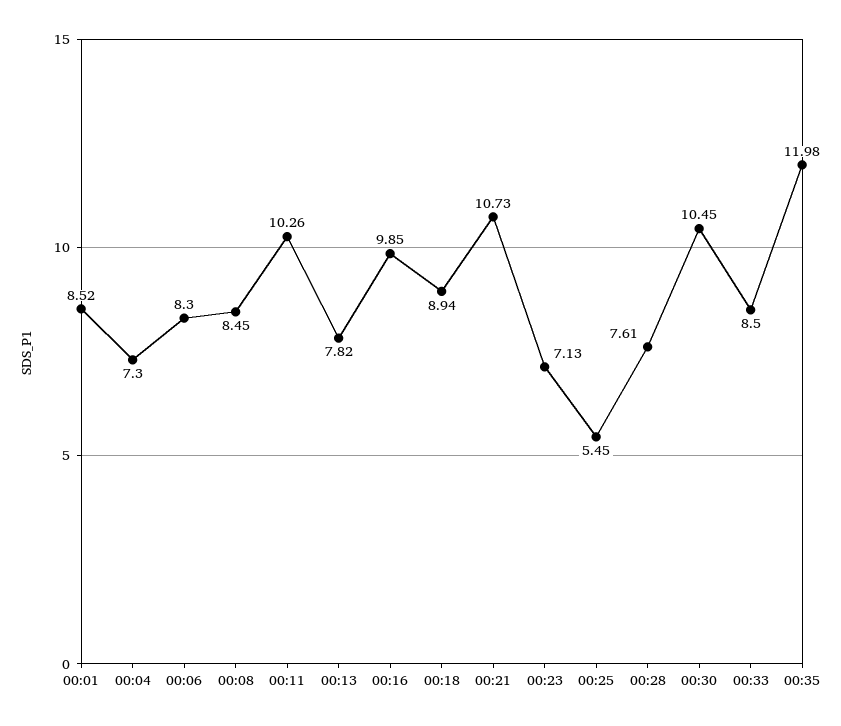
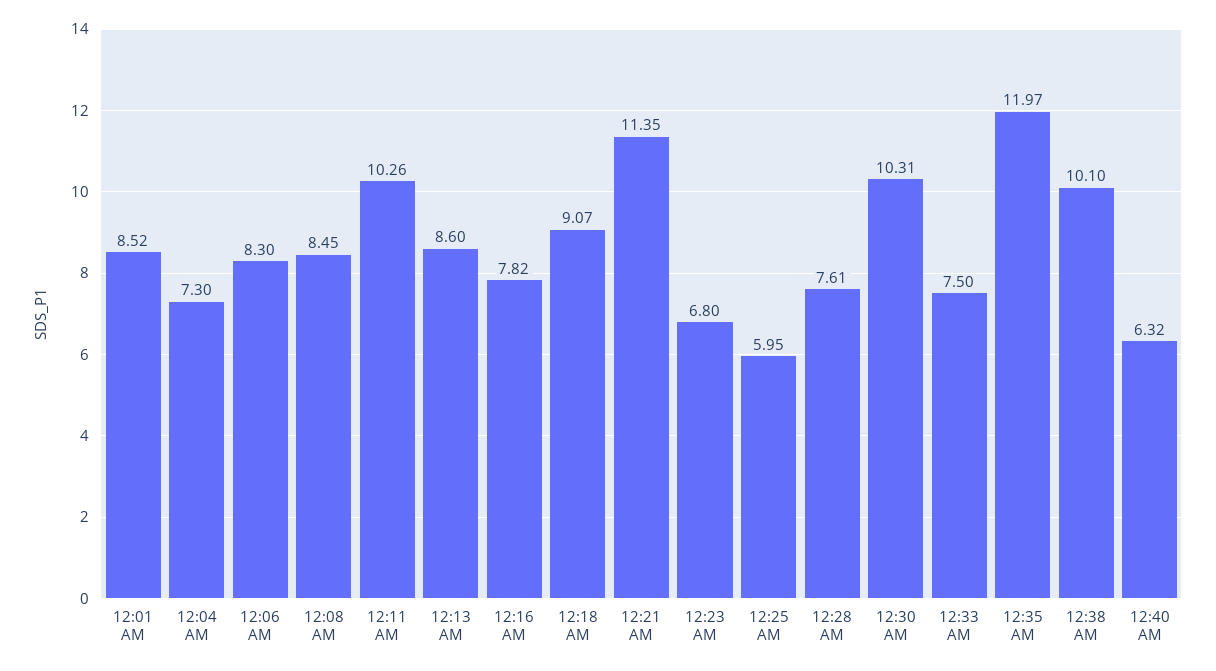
00:13: 7.82 -> 8.6
00:16: 9.85 -> 7.82
00:18: 8.94 -> 9.07
00:21: 10.73 -> 11.35
00:23: 7.13 -> 6.8
00:25: 5.45 -> 5.95
00:30: 10.45 -> 10.31
00:33: 8.5 -> 7.5
00:35: 11.98 -> 11.97
12:38 AM: none -> 10.1
12:40 AM: none -> 6.32

